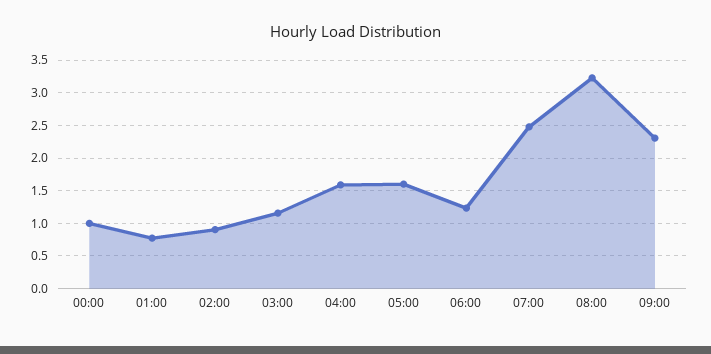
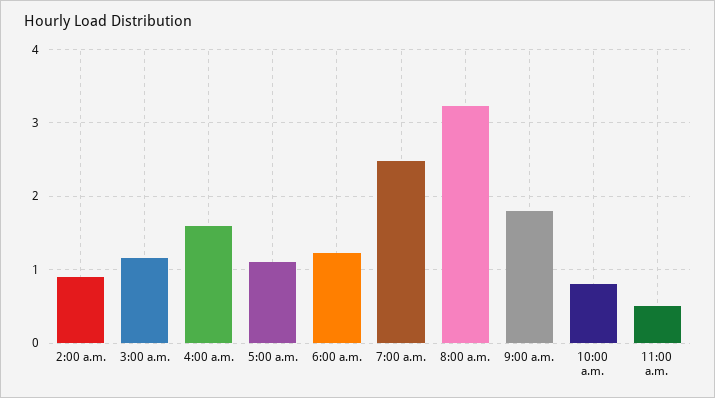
00:00: 1 -> none
01:00: 0.8 -> none
05:00: 1.6 -> 1.1
09:00: 2.3 -> 1.8
10:00 a.m.: none -> 0.8
11:00 a.m.: none -> 0.5

